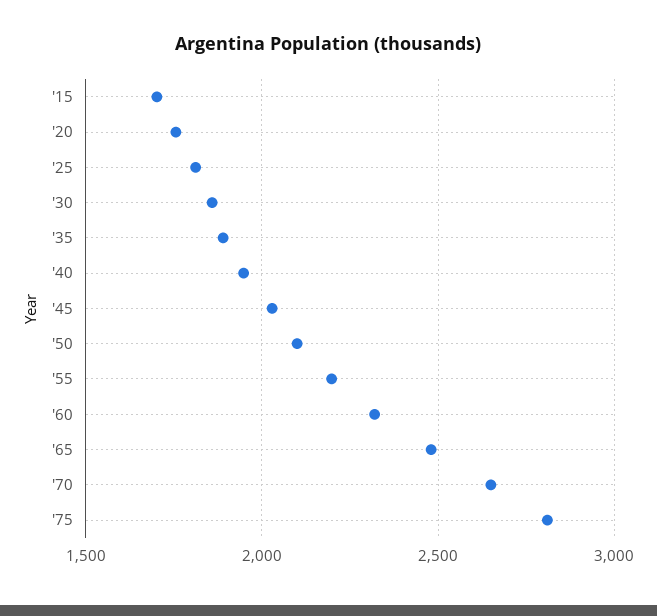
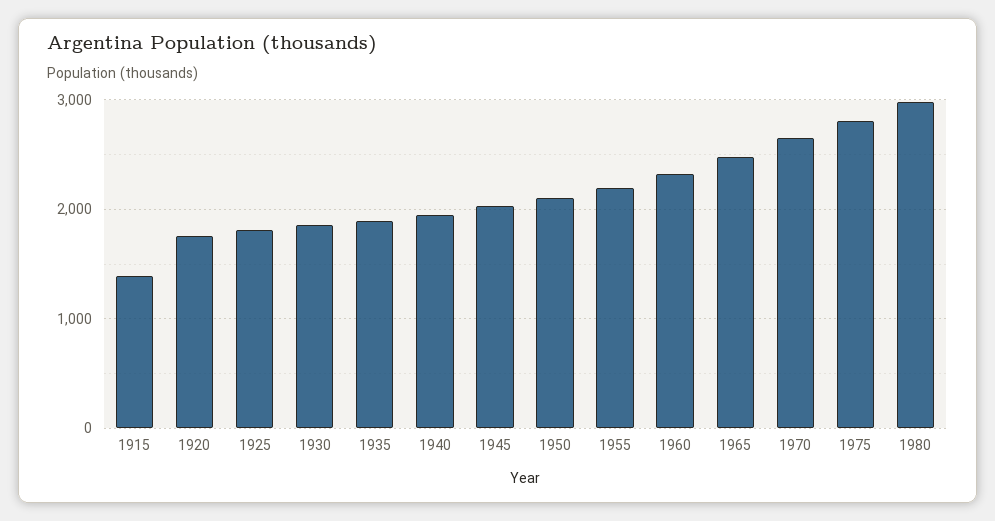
'15: 1700 -> 1400
1980: none -> 3000

